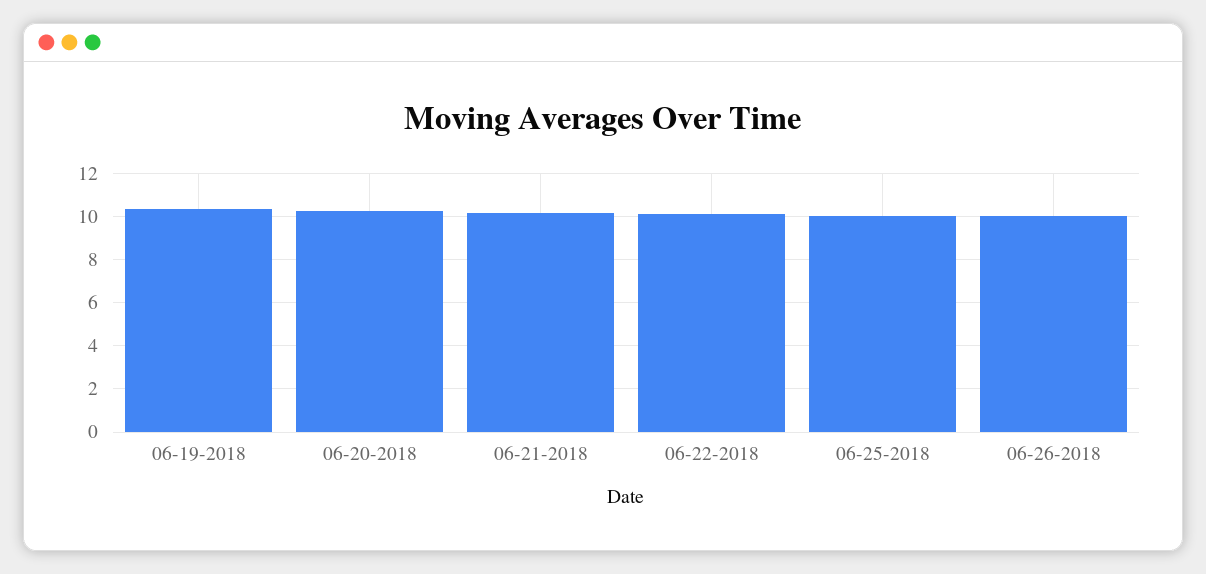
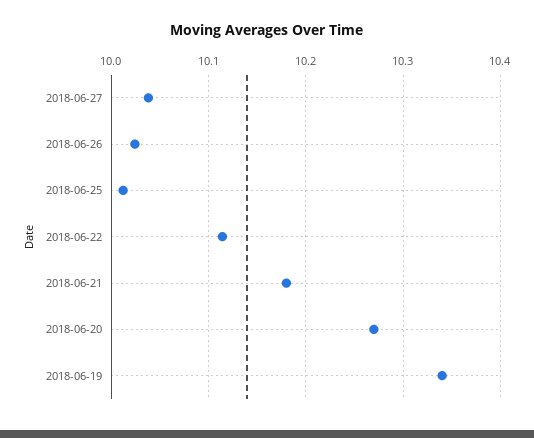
2018-06-27: none -> 10.04

